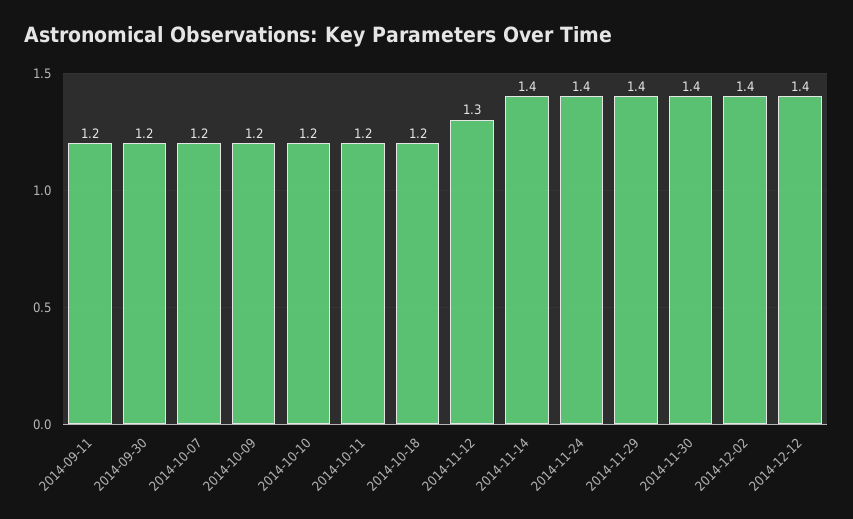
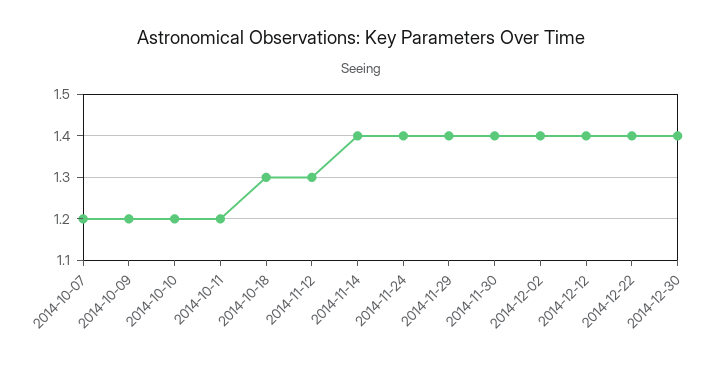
2014-09-11: 1.2 -> none
2014-09-30: 1.2 -> none
2014-10-18: 1.2 -> 1.3
2014-12-22: none -> 1.4
2014-12-30: none -> 1.4

